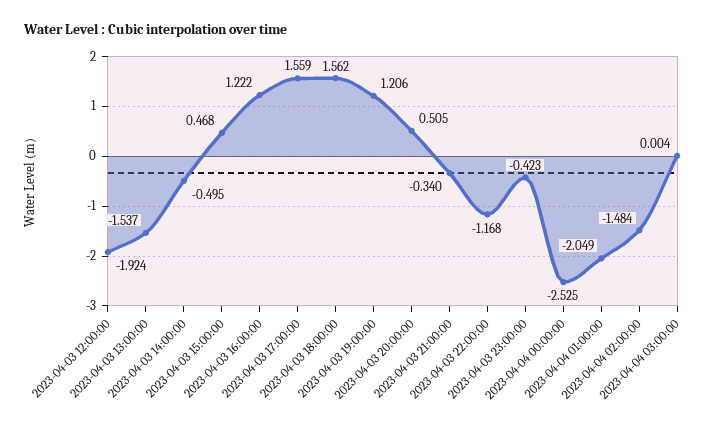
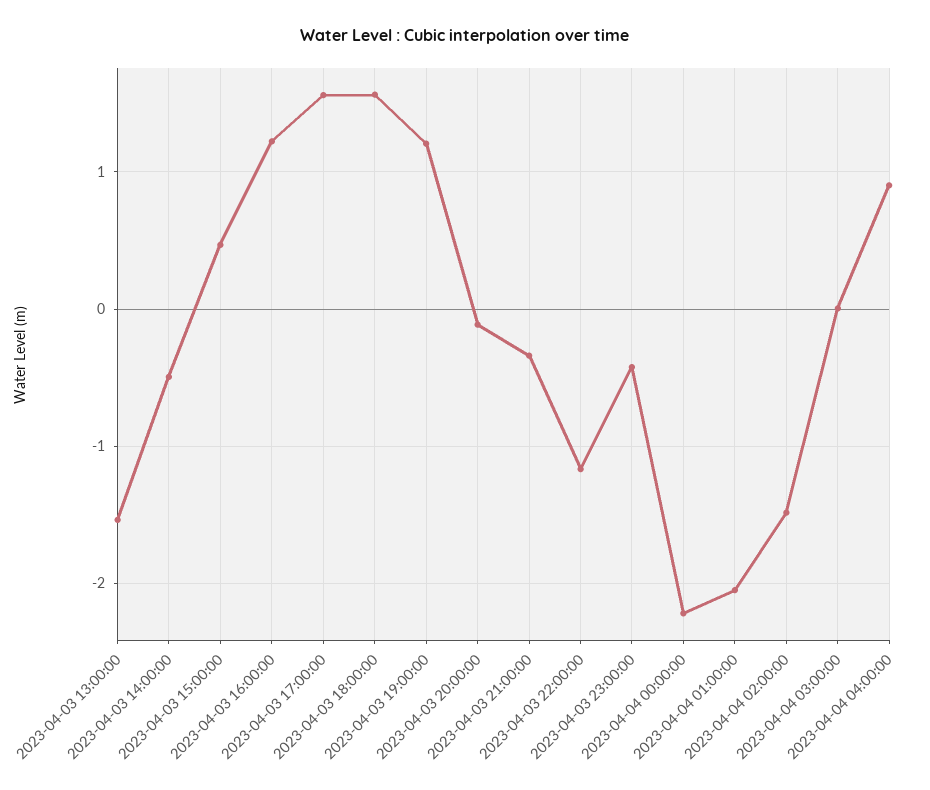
2023-04-03 12:00:00: -1.924 -> none
2023-04-03 20:00:00: 0.505 -> -0.1
2023-04-04 00:00:00: -2.525 -> -2.2
2023-04-04 04:00:00: none -> 0.9

